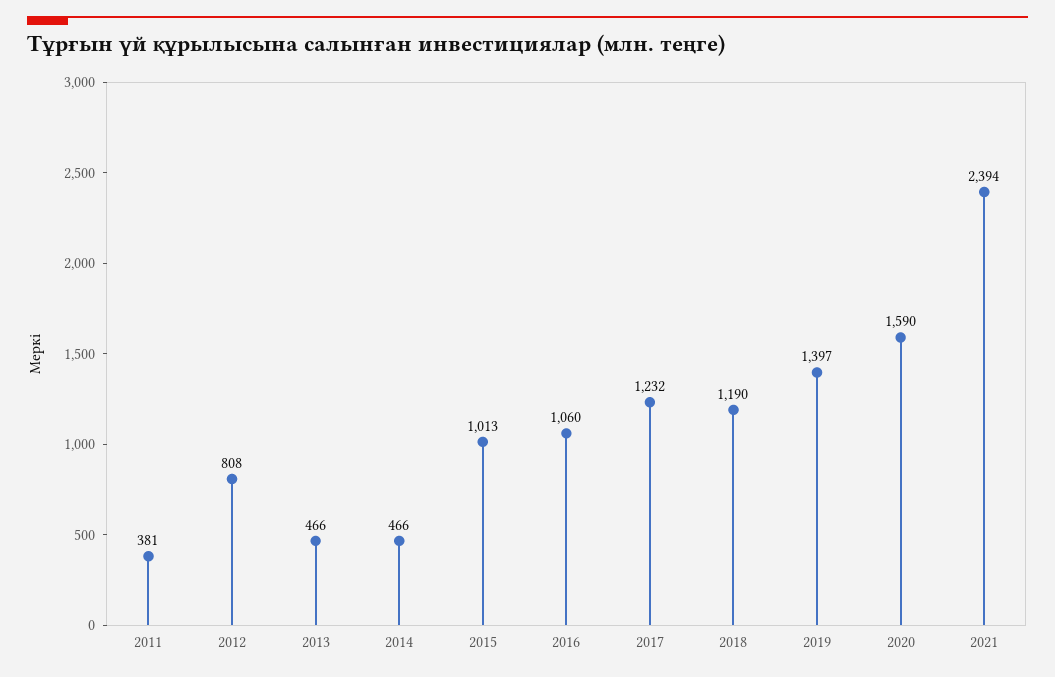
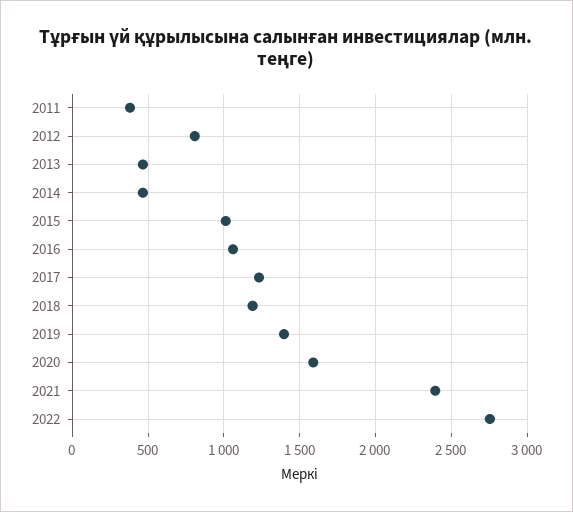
2022: none -> 2750

